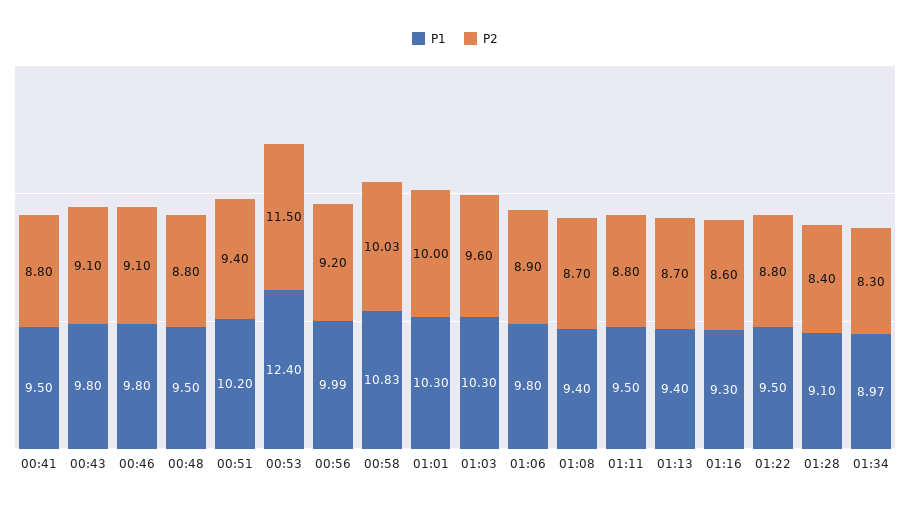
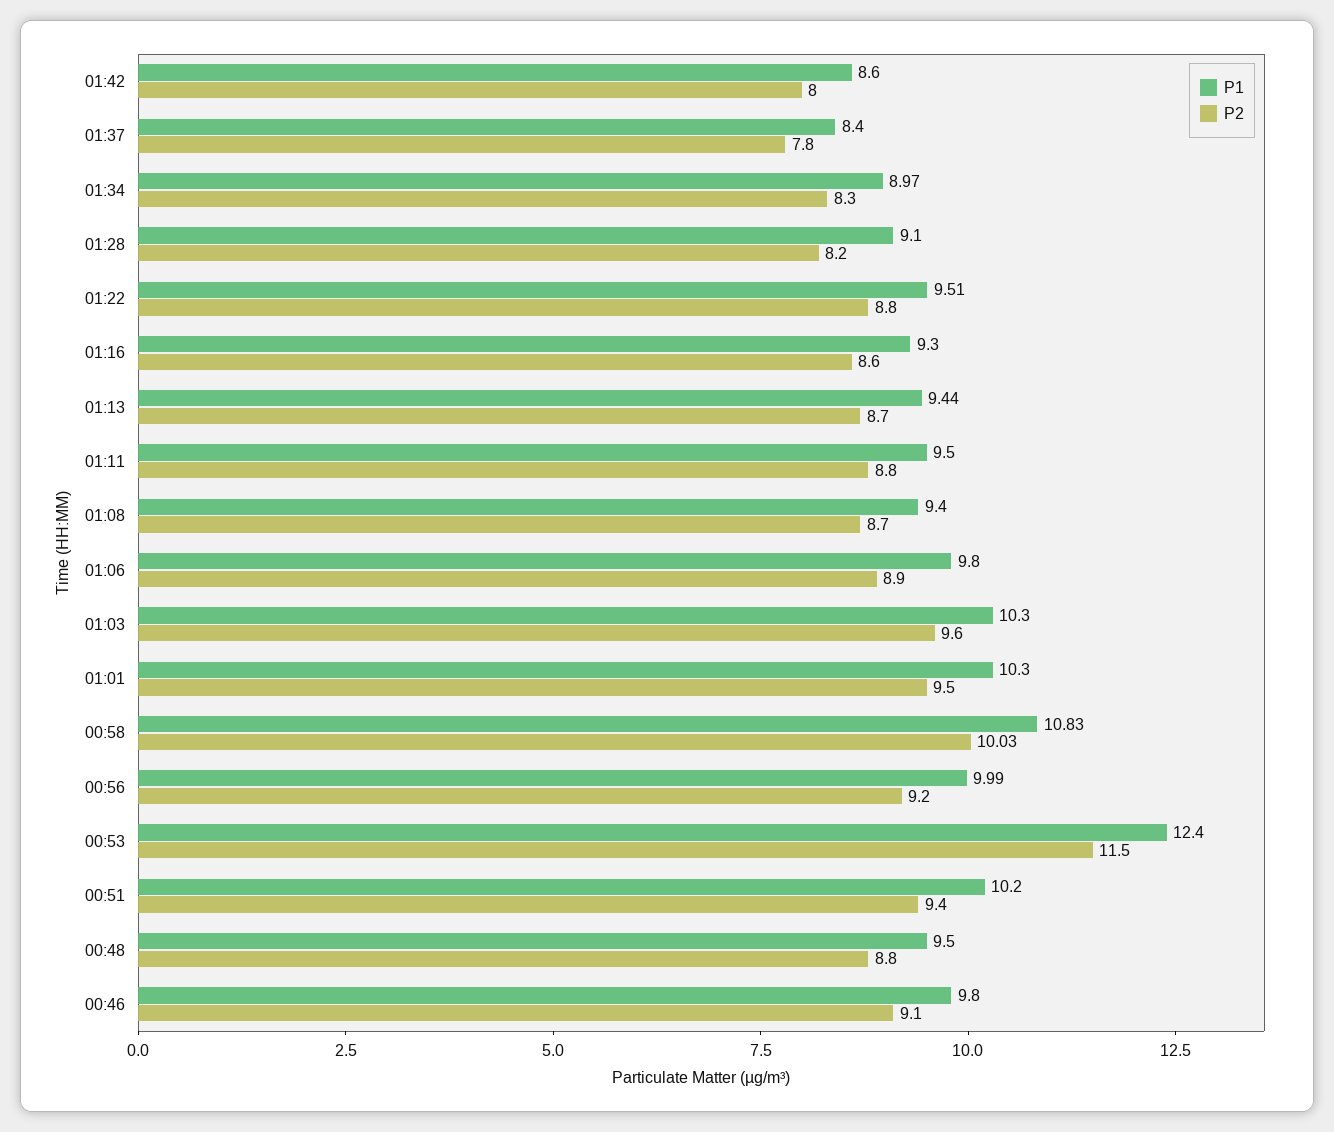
P1, 00:41: 9.5 -> none
P2, 00:41: 8.8 -> none
P1, 00:43: 9.8 -> none
P2, 00:43: 9.1 -> none
P2, 01:01: 10 -> 9.5
P1, 01:13: 9.4 -> 9.44
P1, 01:22: 9.5 -> 9.51
P2, 01:28: 8.4 -> 8.2
P1, 01:42: none -> 8.6
P2, 01:42: none -> 8
P1, 01:37: none -> 8.4
P2, 01:37: none -> 7.8

